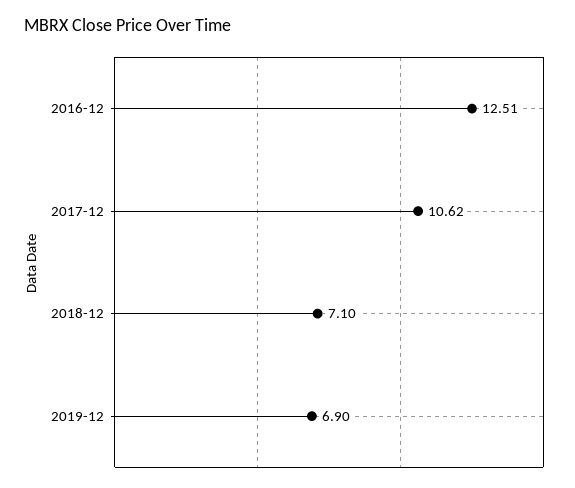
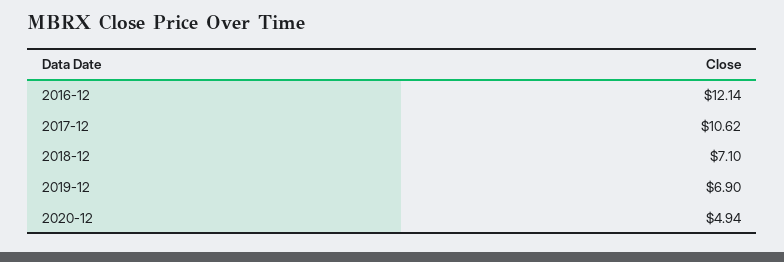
2016-12: 12.51 -> 12.14
2020-12: none -> 4.94

